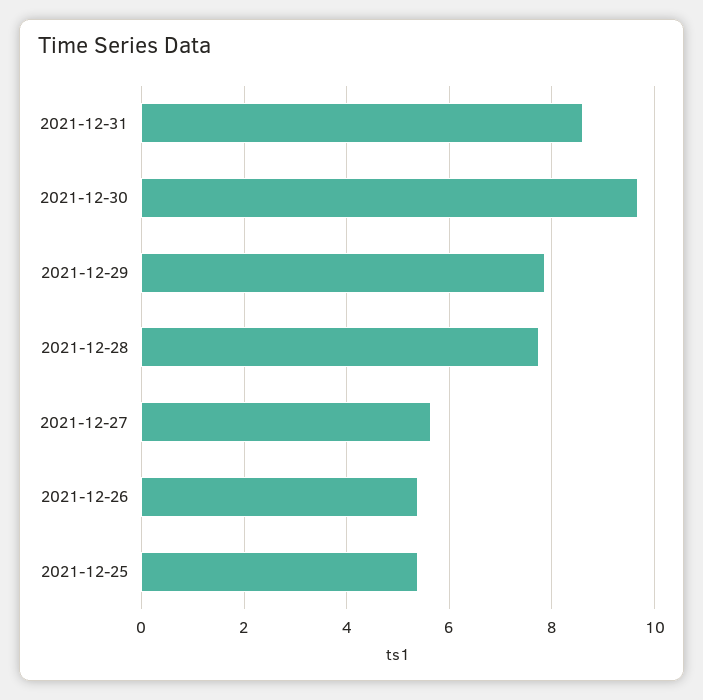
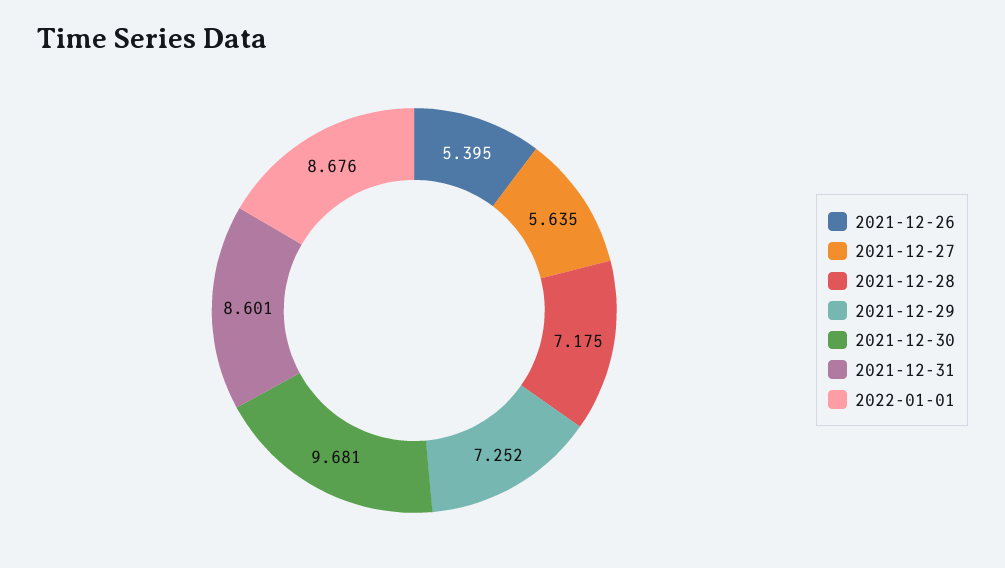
2021-12-29: 7.8 -> 7.252
2021-12-28: 7.8 -> 7.175
2021-12-25: 5.4 -> none
2022-01-01: none -> 8.676

